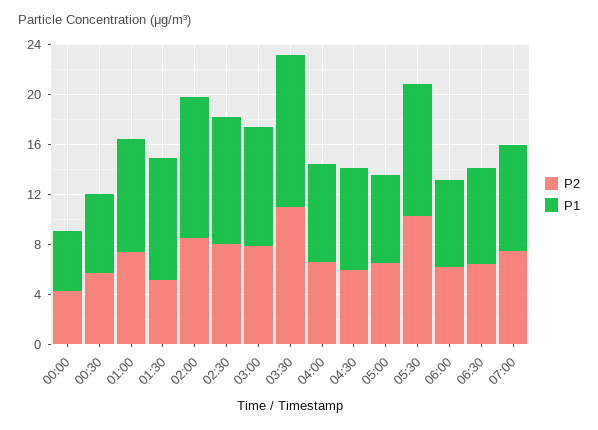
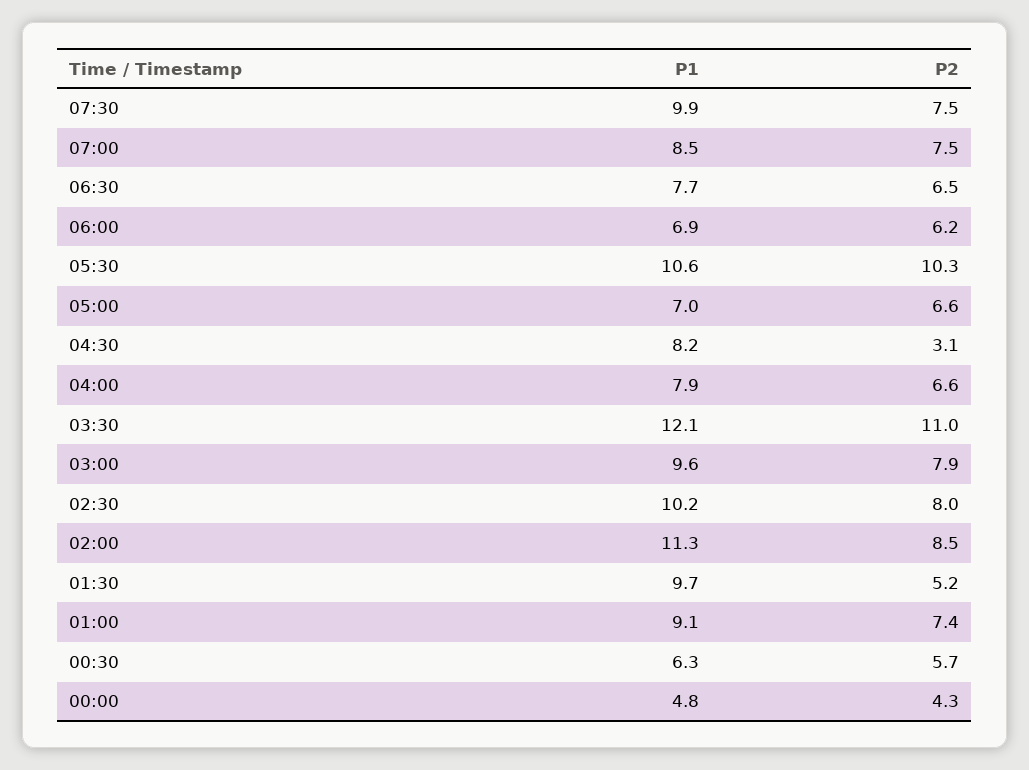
P2, 04:30: 6 -> 3.1
P1, 07:30: none -> 9.9
P2, 07:30: none -> 7.5

